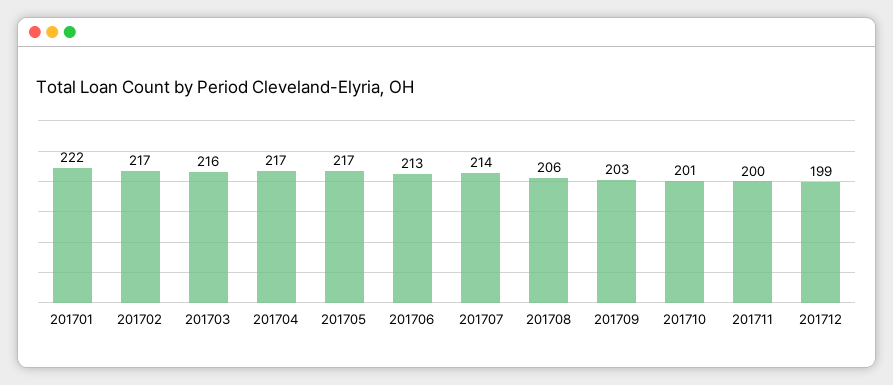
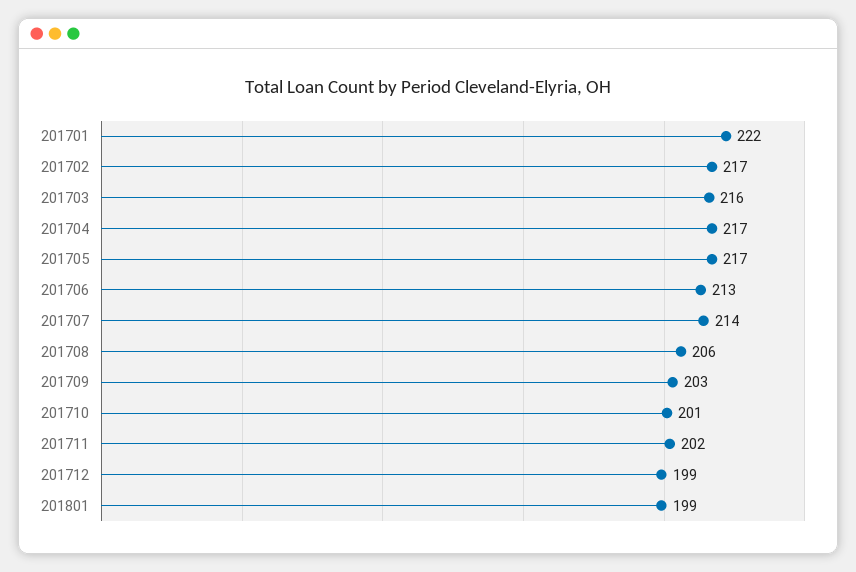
201711: 200 -> 202
201801: none -> 199

